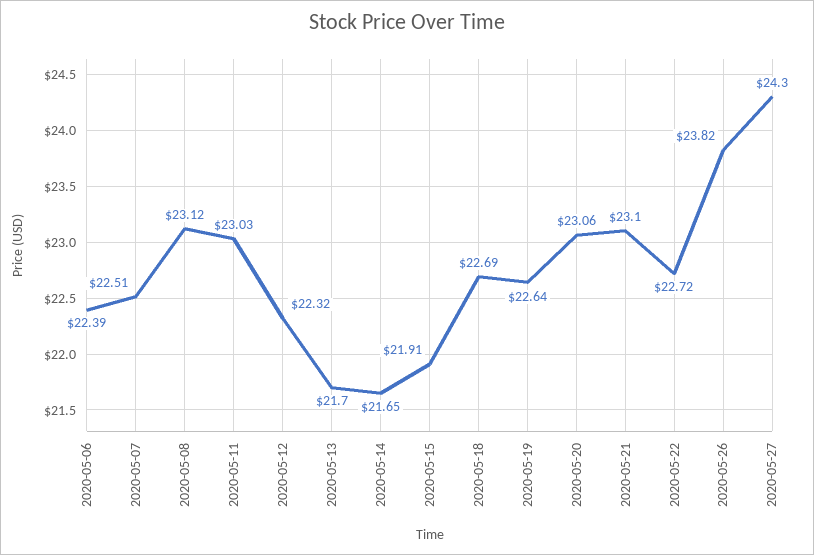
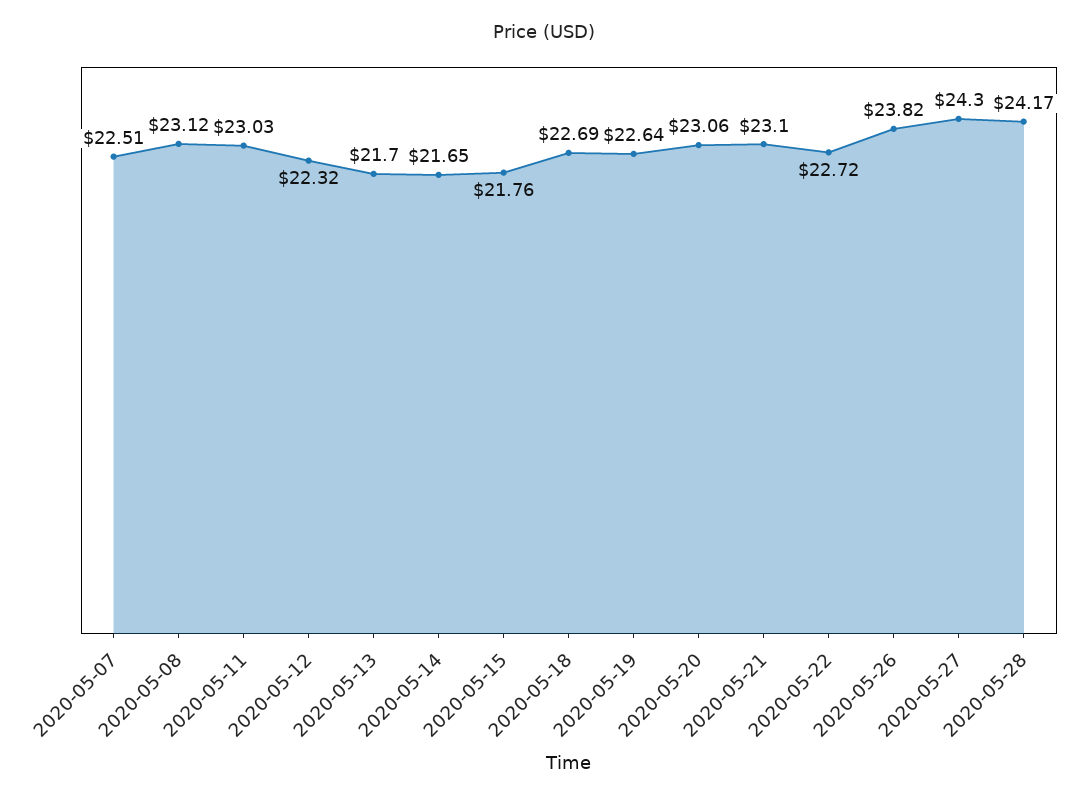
2020-05-06: 22.39 -> none
2020-05-15: 21.91 -> 21.76
2020-05-28: none -> 24.17

